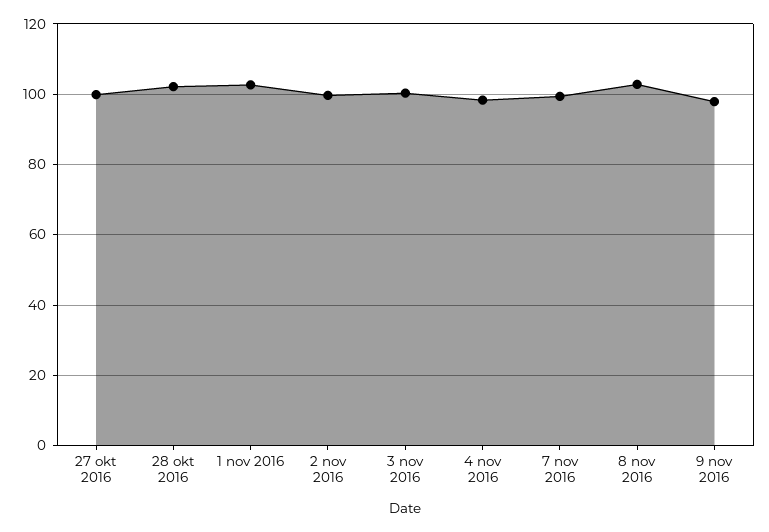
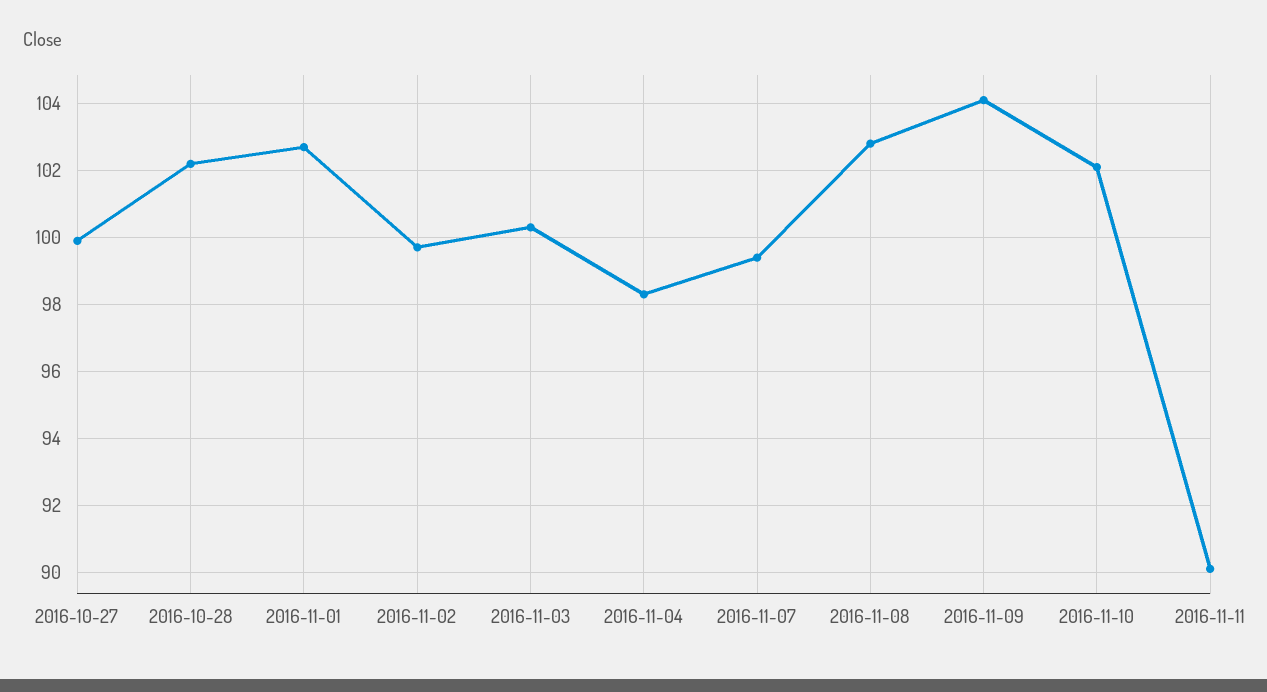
9 nov 2016: 98 -> 104
2016-11-10: none -> 102
2016-11-11: none -> 90

